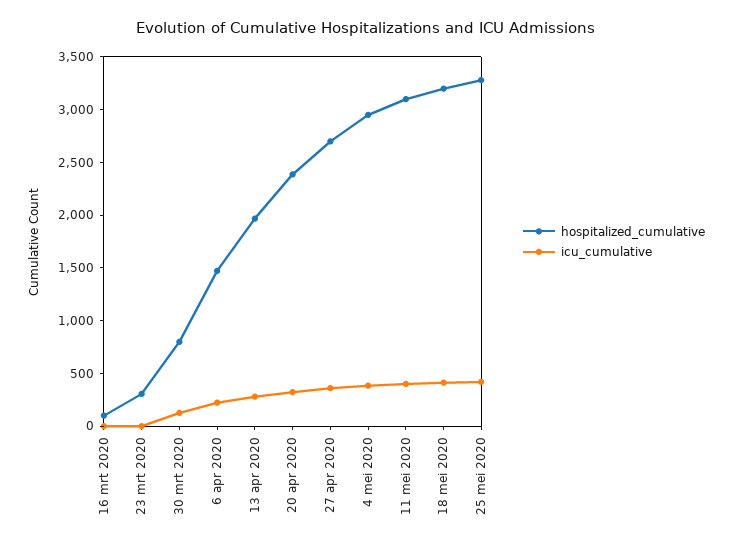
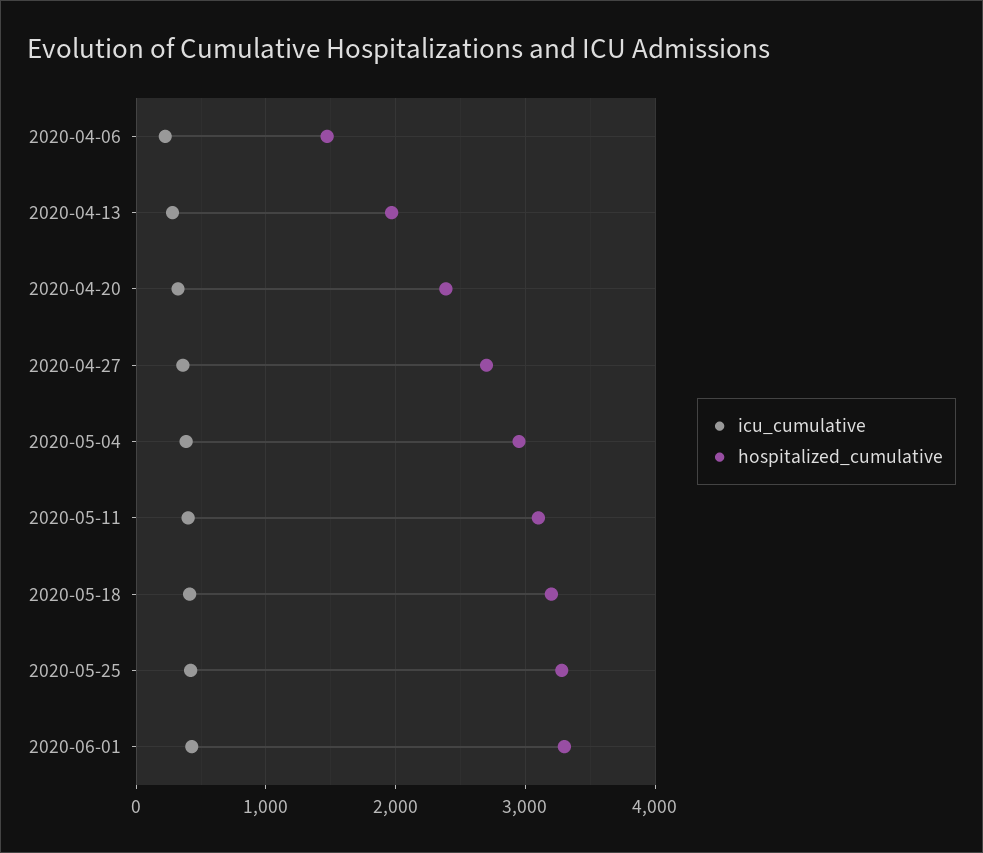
hospitalized_cumulative, 16 mrt 2020: 100 -> none
icu_cumulative, 16 mrt 2020: 0 -> none
hospitalized_cumulative, 23 mrt 2020: 300 -> none
icu_cumulative, 23 mrt 2020: 0 -> none
hospitalized_cumulative, 30 mrt 2020: 800 -> none
icu_cumulative, 30 mrt 2020: 100 -> none
icu_cumulative, 2020-06-01: none -> 400
hospitalized_cumulative, 2020-06-01: none -> 3300

